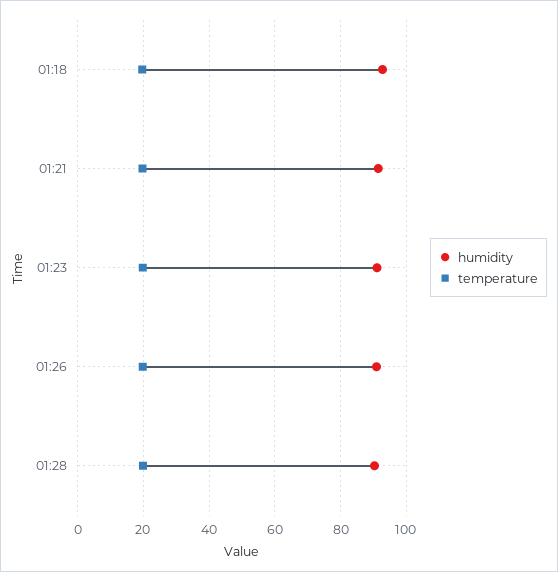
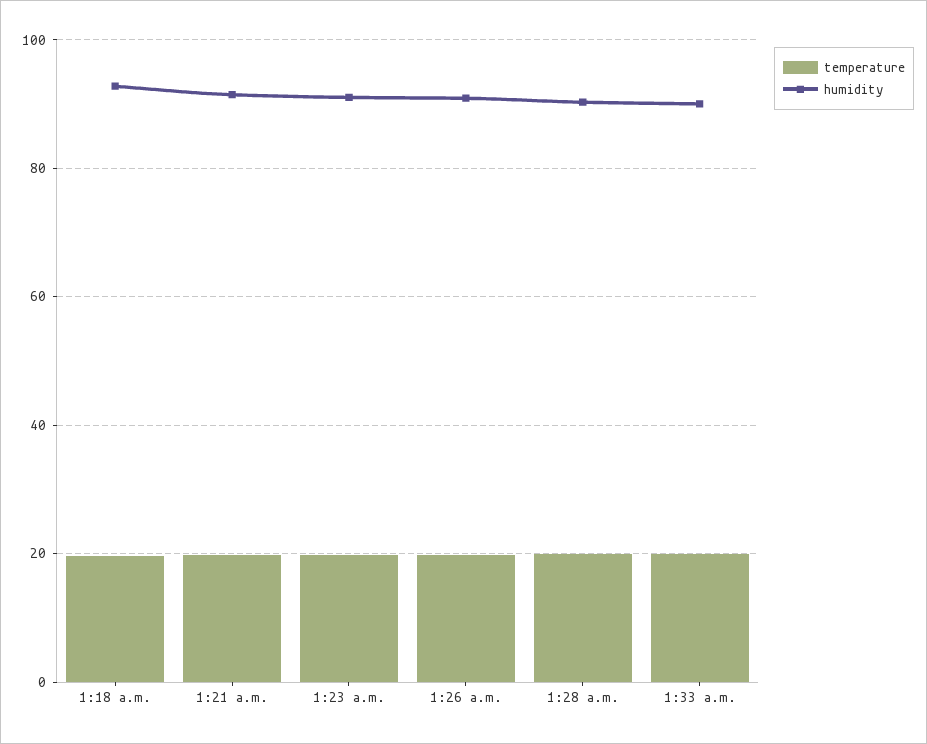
temperature, 1:33 a.m.: none -> 20
humidity, 1:33 a.m.: none -> 90

